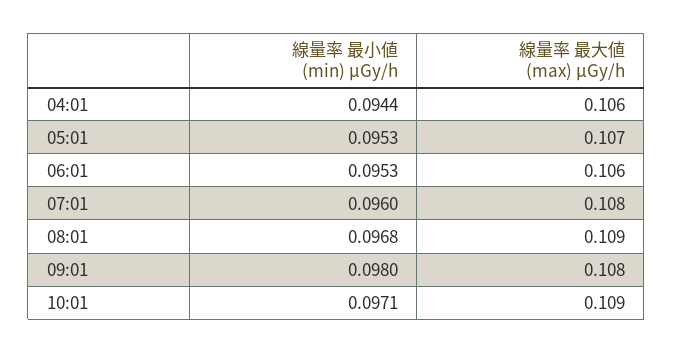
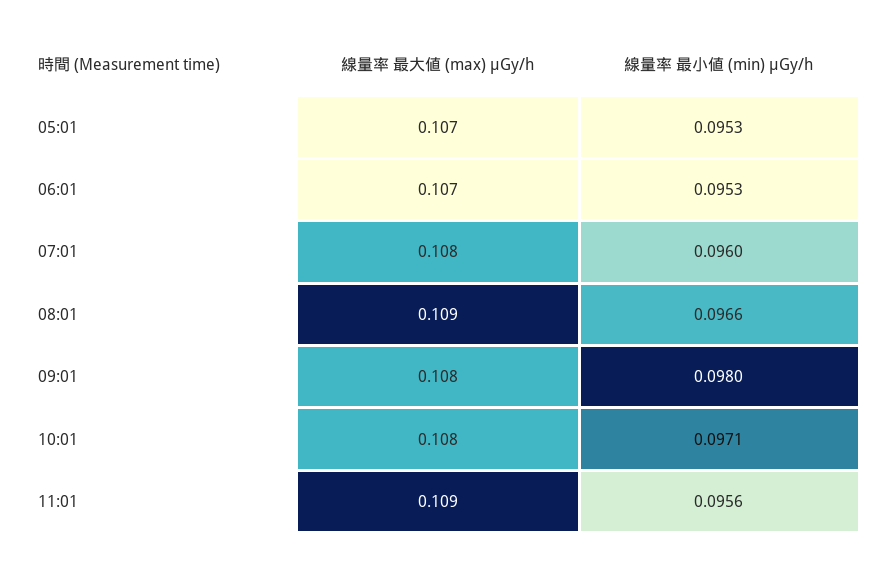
線量率 最小値 (min) μGy/h, 04:01: 0.0944 -> none
線量率 最大値 (max) μGy/h, 04:01: 0.106 -> none
線量率 最大値 (max) μGy/h, 06:01: 0.106 -> 0.107
線量率 最小値 (min) μGy/h, 08:01: 0.0968 -> 0.0966
線量率 最大値 (max) μGy/h, 10:01: 0.109 -> 0.108
線量率 最大値 (max) μGy/h, 11:01: none -> 0.109
線量率 最小値 (min) μGy/h, 11:01: none -> 0.0956

